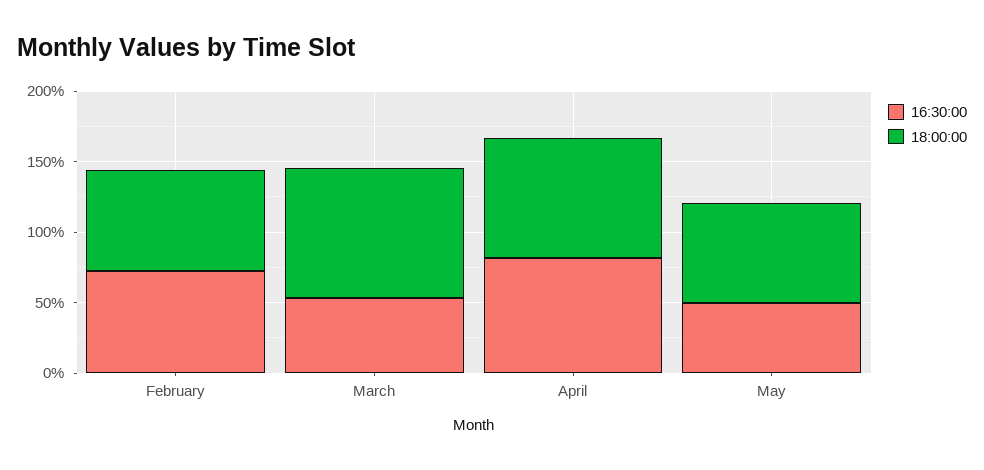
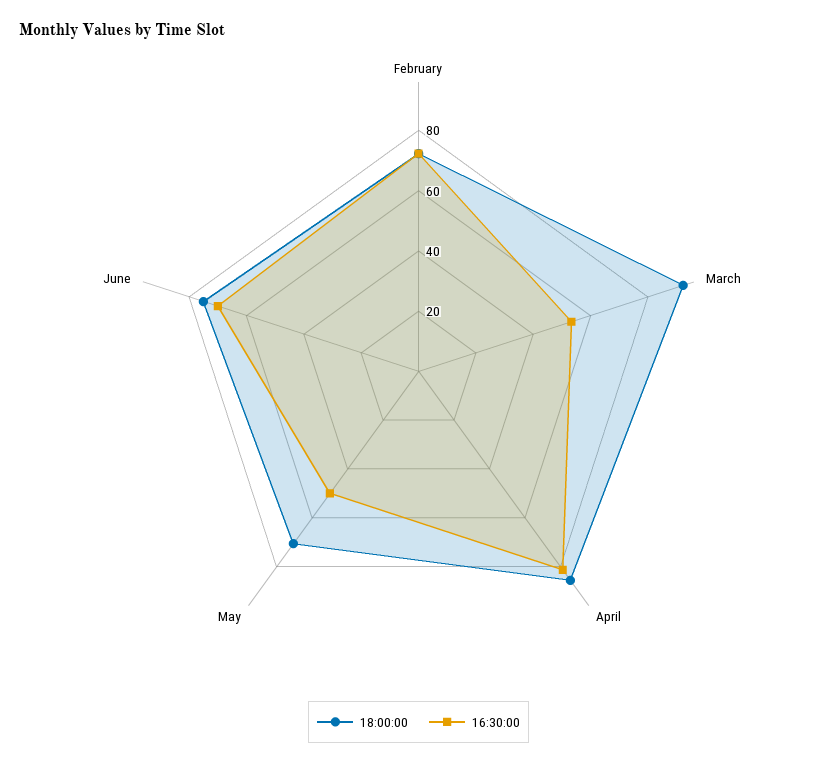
18:00:00, June: none -> 75
16:30:00, June: none -> 70

